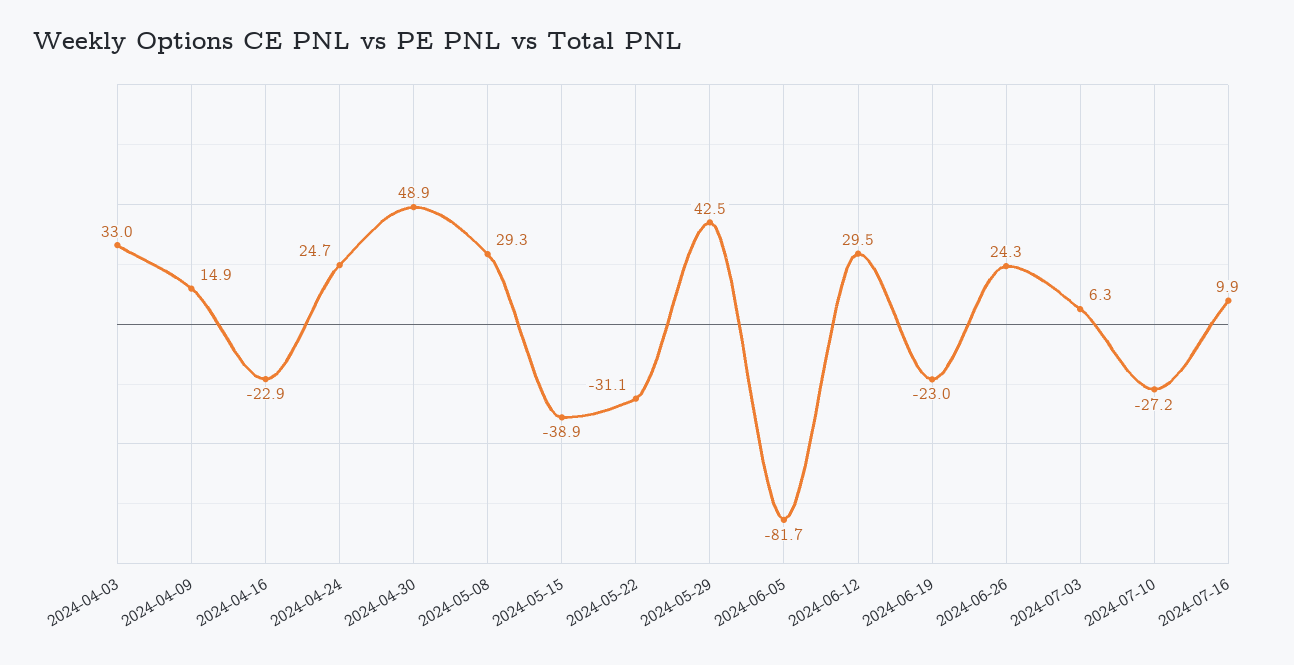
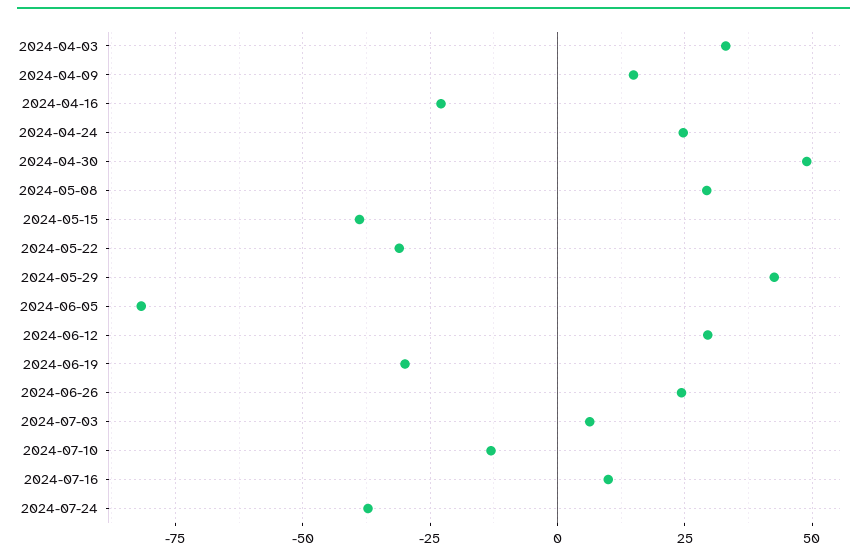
2024-06-19: -23 -> -30
2024-07-10: -27.2 -> -12.5
2024-07-24: none -> -37.5

